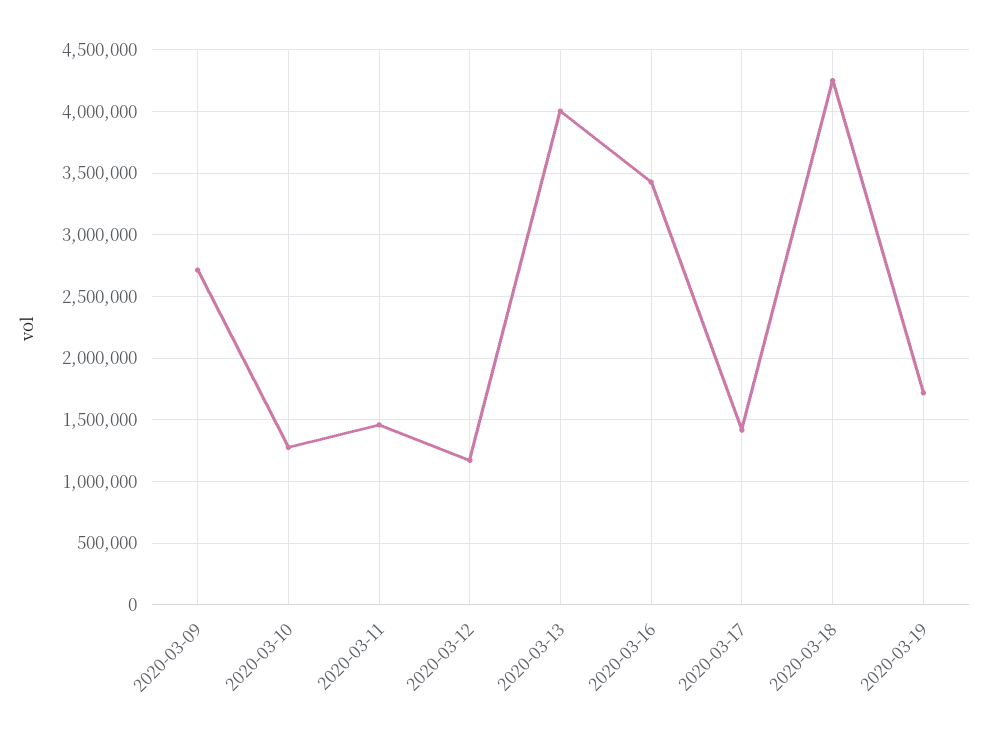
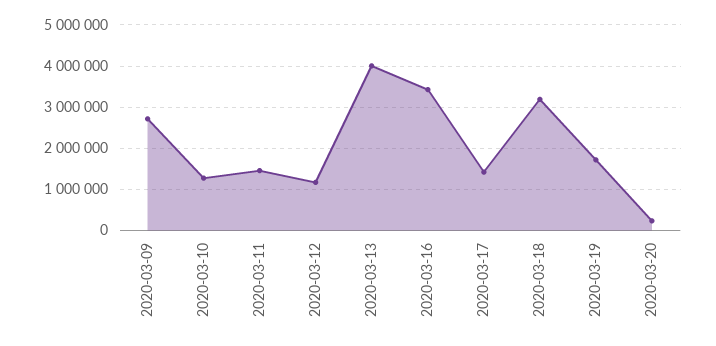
2020-03-18: 4250000 -> 3200000
2020-03-20: none -> 200000

